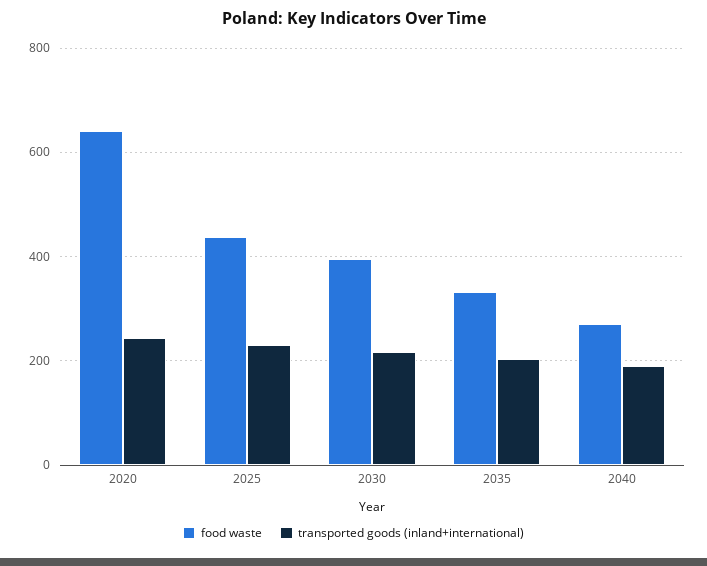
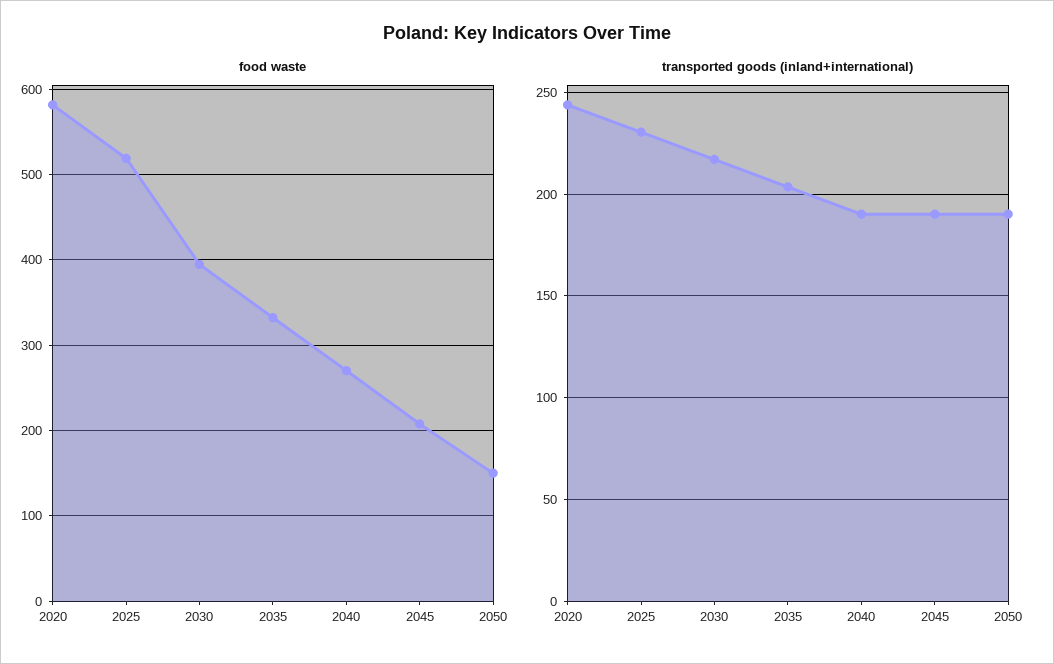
food waste, 2020: 640 -> 580
food waste, 2025: 440 -> 520
food waste, 2045: none -> 210
food waste, 2050: none -> 150
transported goods (inland+international), 2045: none -> 190
transported goods (inland+international), 2050: none -> 190

